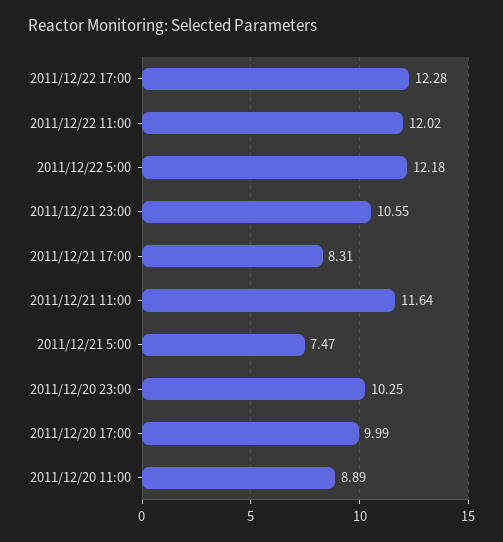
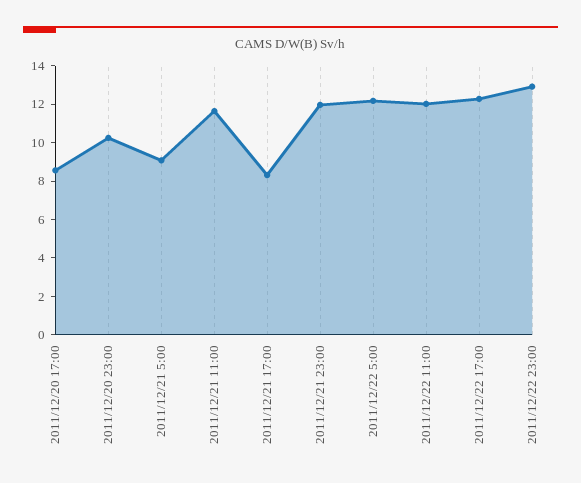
2011/12/21 23:00: 10.55 -> 12
2011/12/21 5:00: 7.47 -> 9
2011/12/20 17:00: 9.99 -> 8.5
2011/12/20 11:00: 8.89 -> none
2011/12/22 23:00: none -> 13

